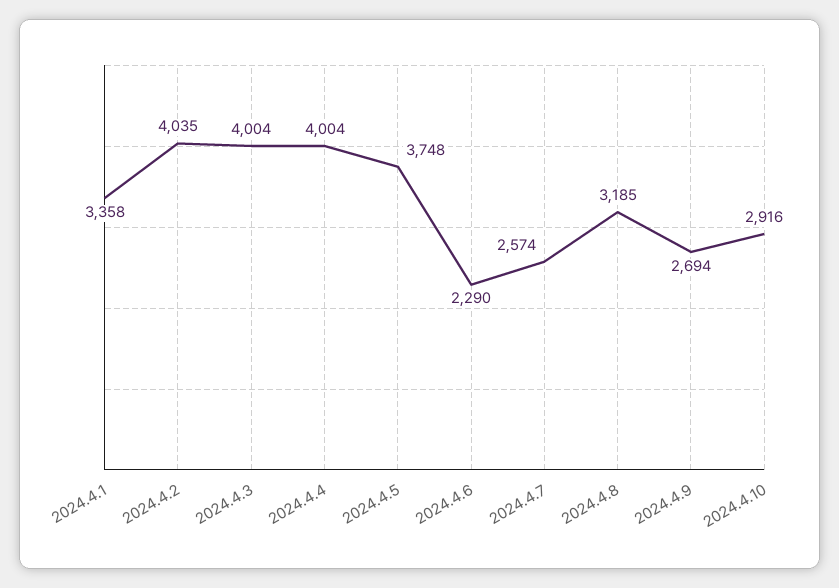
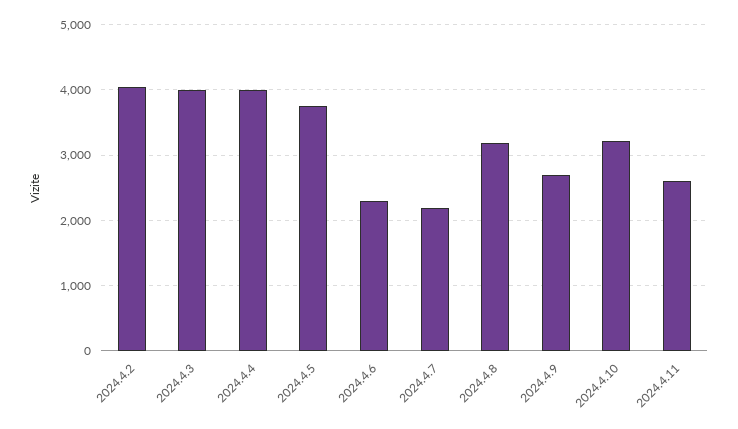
2024.4.1: 3358 -> none
2024.4.7: 2574 -> 2200
2024.4.10: 2916 -> 3200
2024.4.11: none -> 2600

